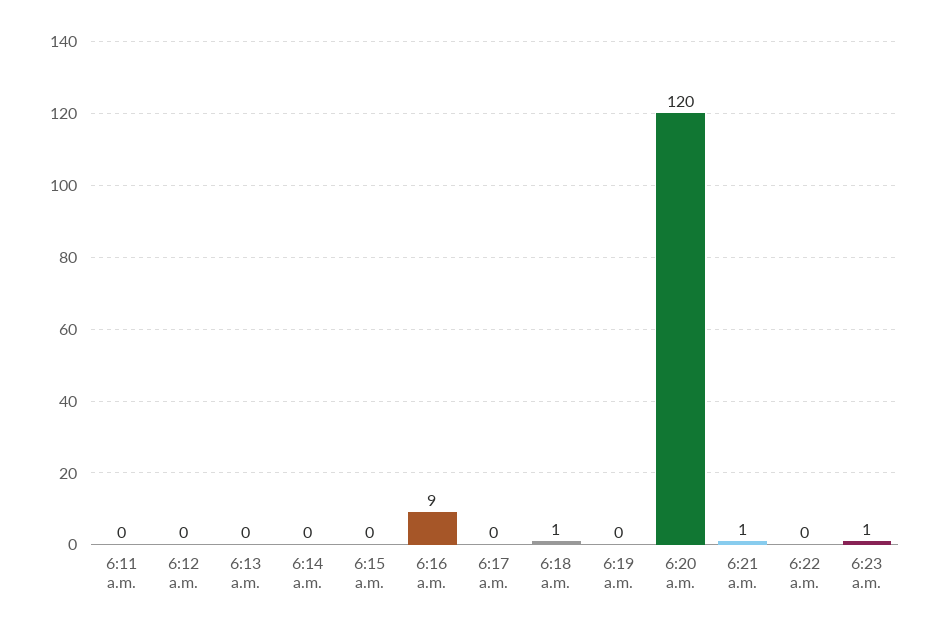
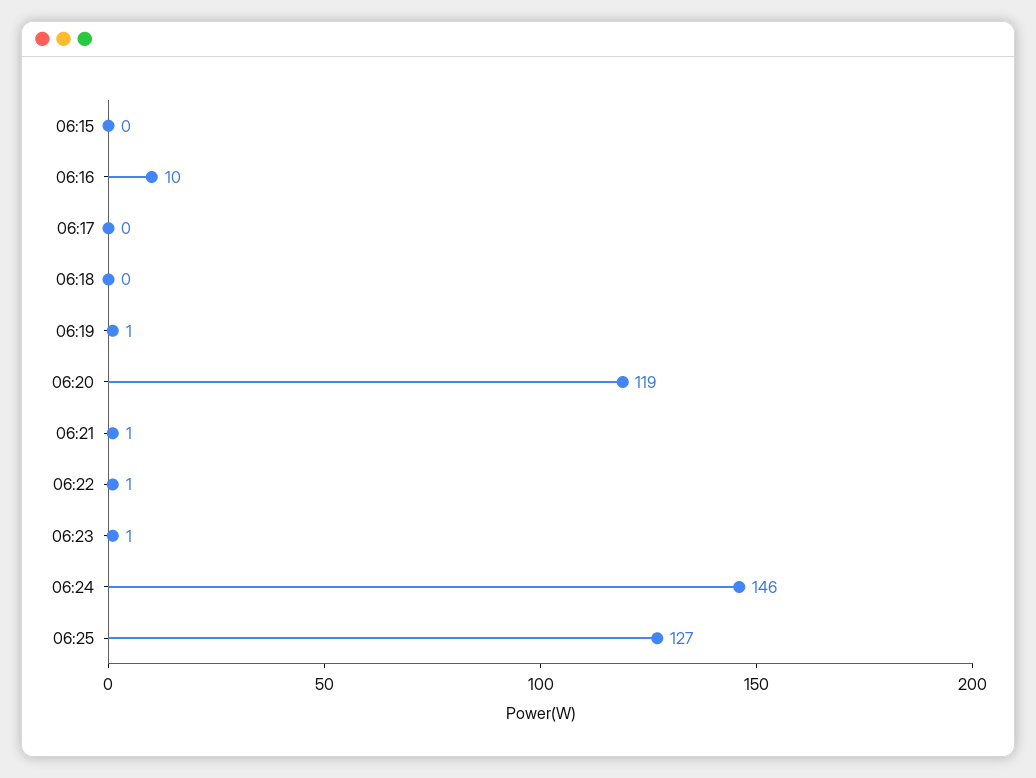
6:11 a.m.: 0 -> none
6:12 a.m.: 0 -> none
6:13 a.m.: 0 -> none
6:14 a.m.: 0 -> none
6:16 a.m.: 9 -> 10
6:18 a.m.: 1 -> 0
6:19 a.m.: 0 -> 1
6:20 a.m.: 120 -> 119
6:22 a.m.: 0 -> 1
06:24: none -> 146
06:25: none -> 127

